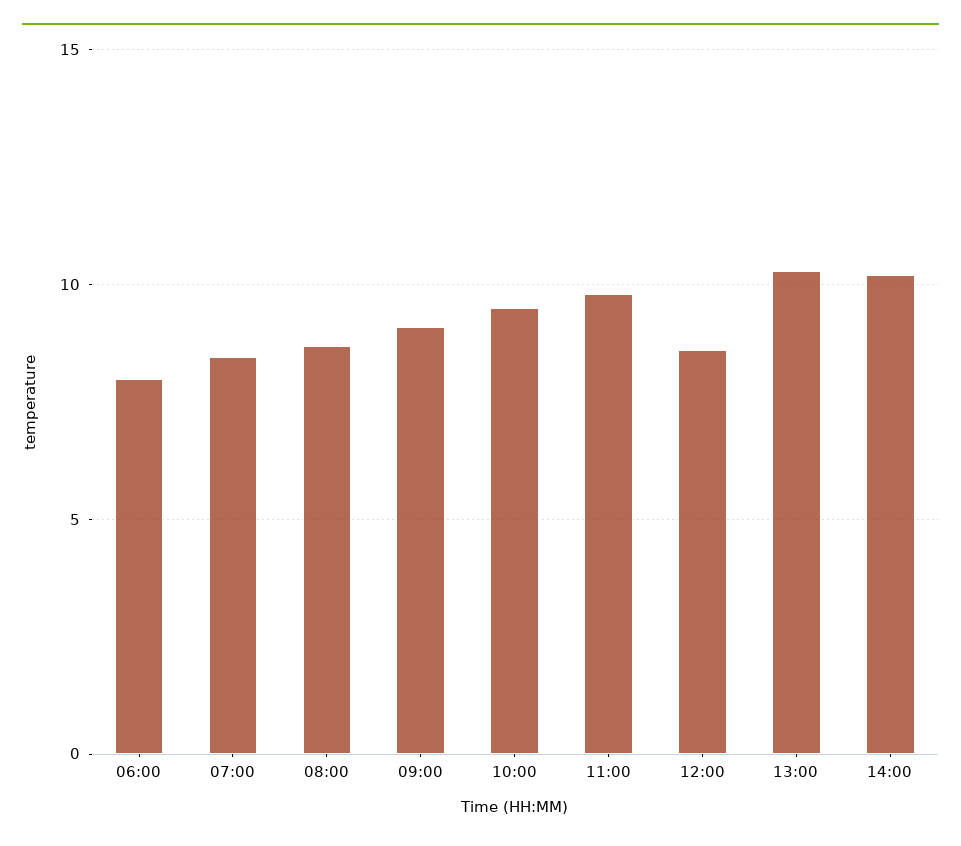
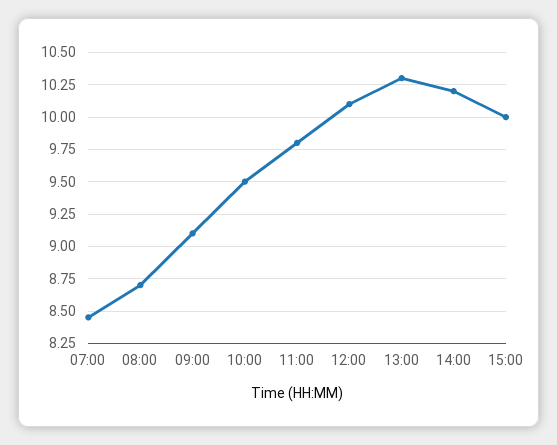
06:00: 8 -> none
12:00: 8.5 -> 10.1
15:00: none -> 10

